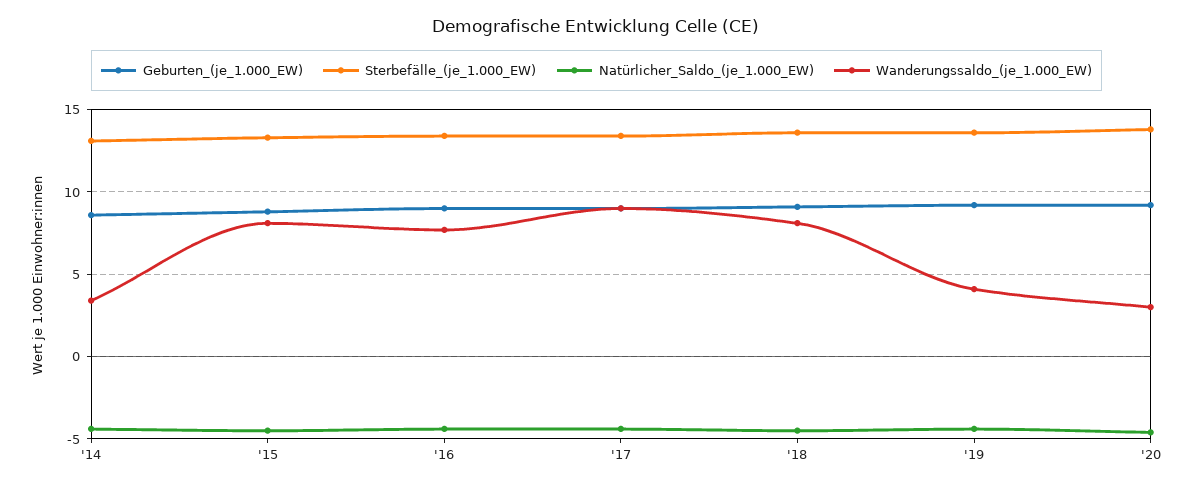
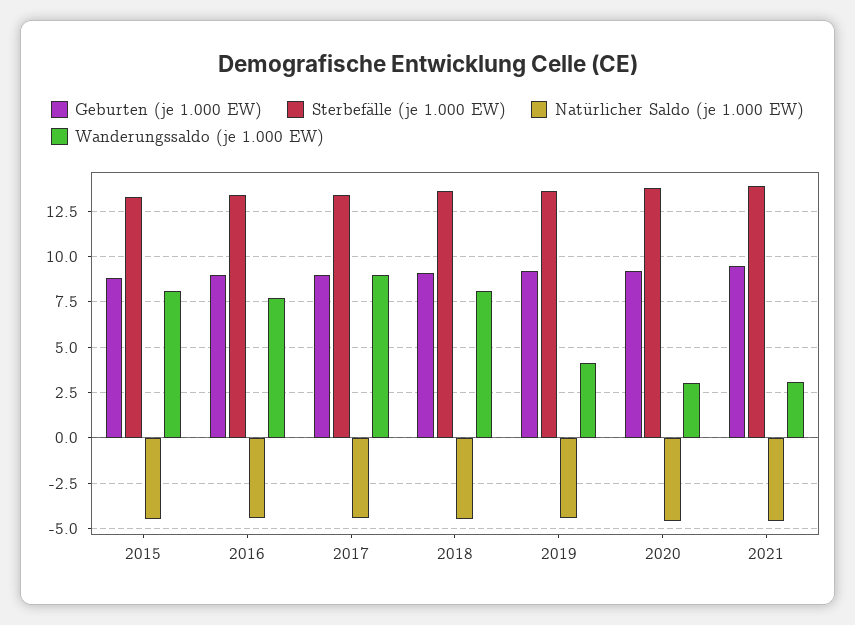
Geburten_(je_1.000_EW), '14: 8.5 -> none
Sterbefälle_(je_1.000_EW), '14: 13 -> none
Natürlicher_Saldo_(je_1.000_EW), '14: -4.5 -> none
Wanderungssaldo_(je_1.000_EW), '14: 3.5 -> none
Geburten_(je_1.000_EW), 2021: none -> 9.5
Sterbefälle_(je_1.000_EW), 2021: none -> 14
Natürlicher_Saldo_(je_1.000_EW), 2021: none -> -4.5
Wanderungssaldo_(je_1.000_EW), 2021: none -> 3

